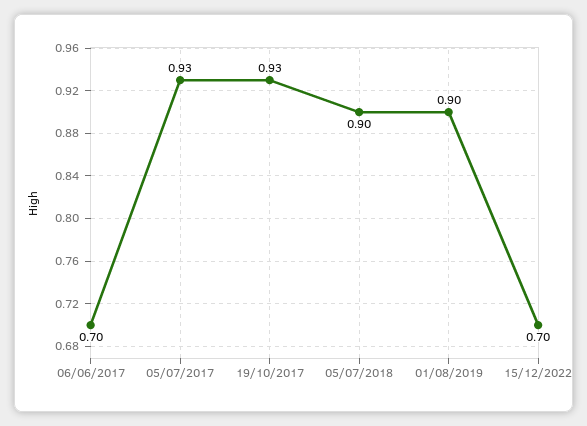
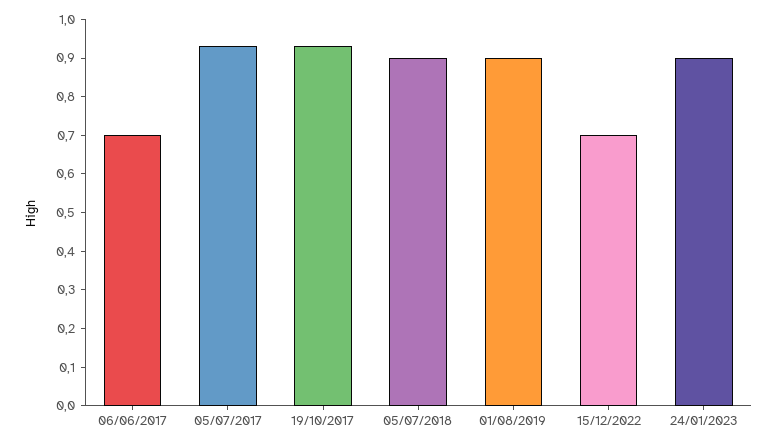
24/01/2023: none -> 0.9

